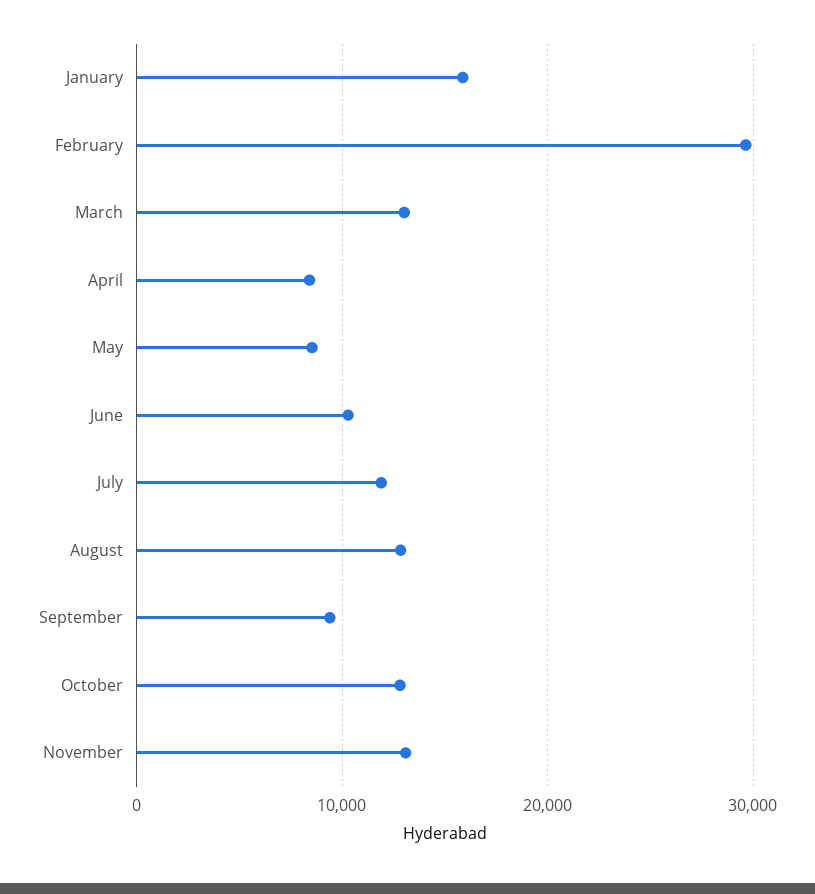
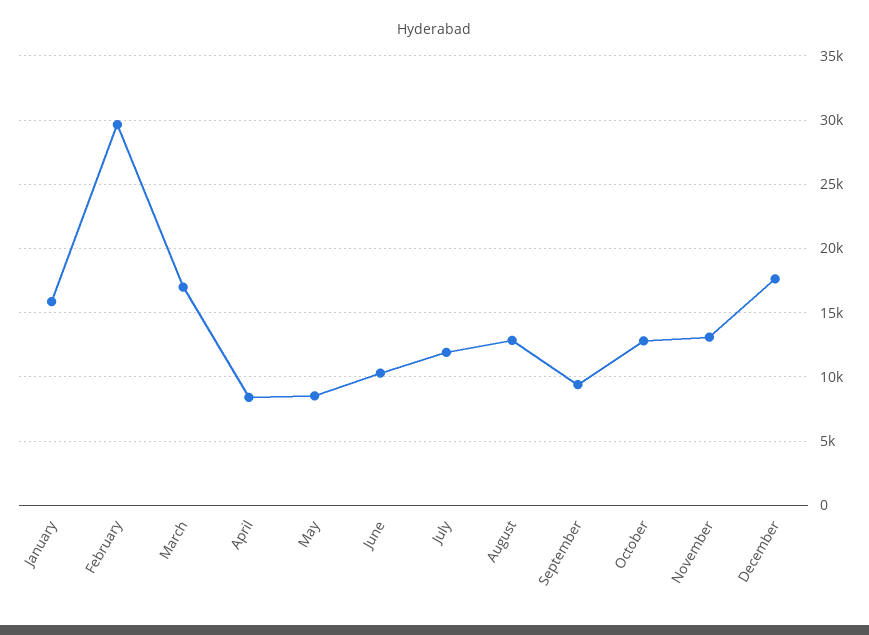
March: 13000 -> 17000
December: none -> 17500

